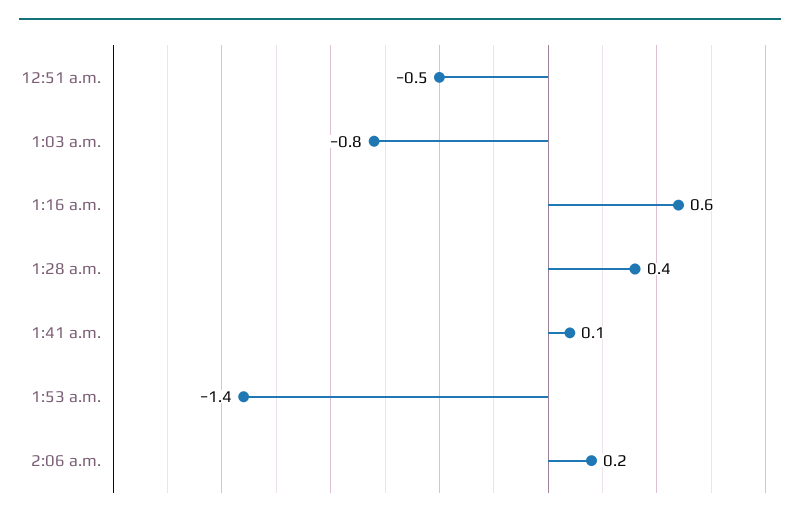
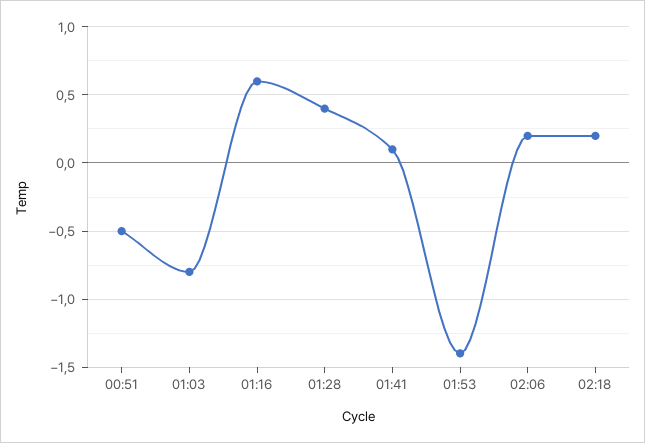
02:18: none -> 0.2

